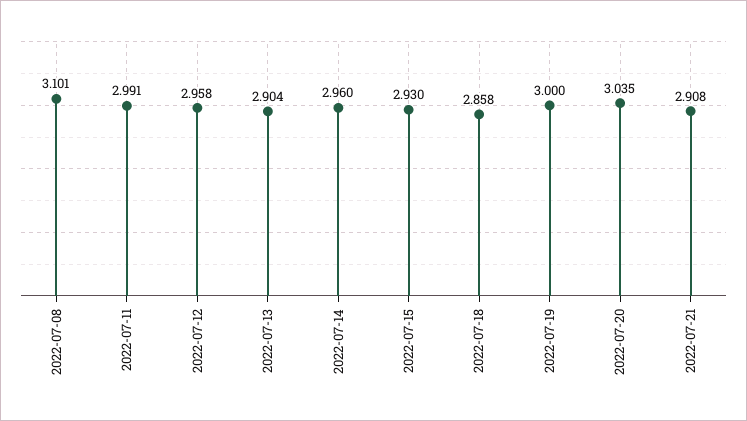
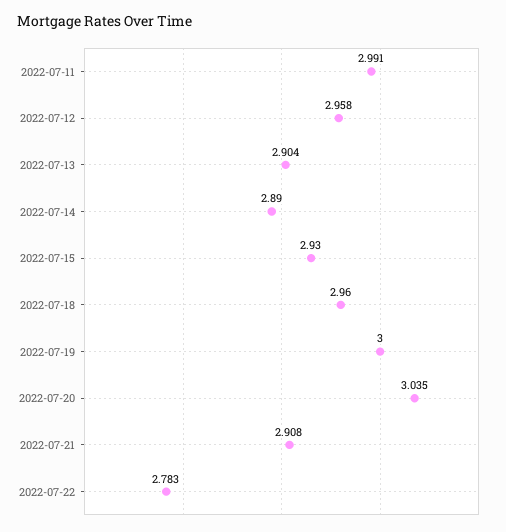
2022-07-08: 3.101 -> none
2022-07-14: 2.96 -> 2.89
2022-07-18: 2.858 -> 2.96
2022-07-22: none -> 2.783

